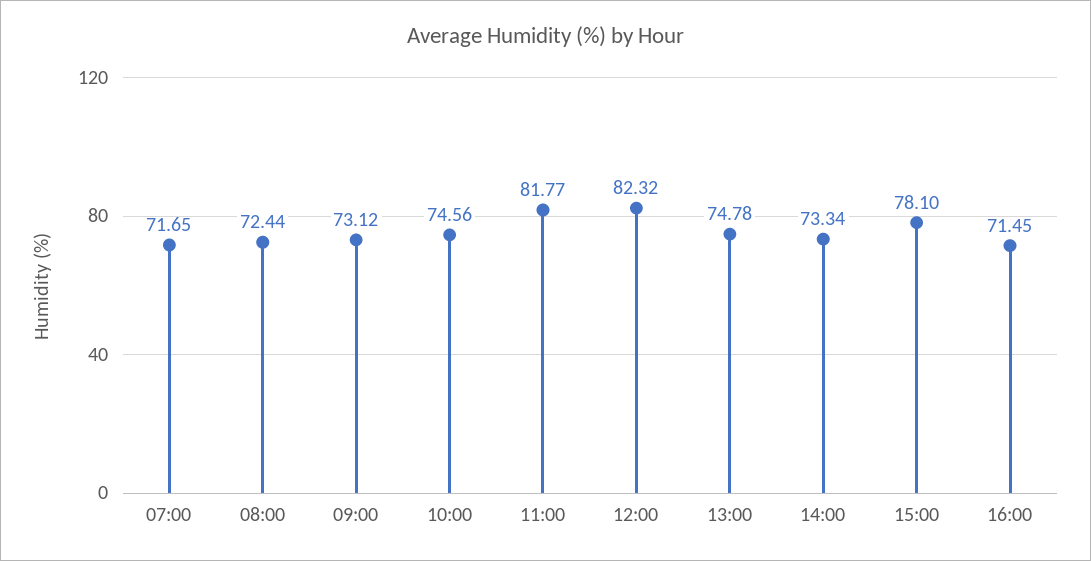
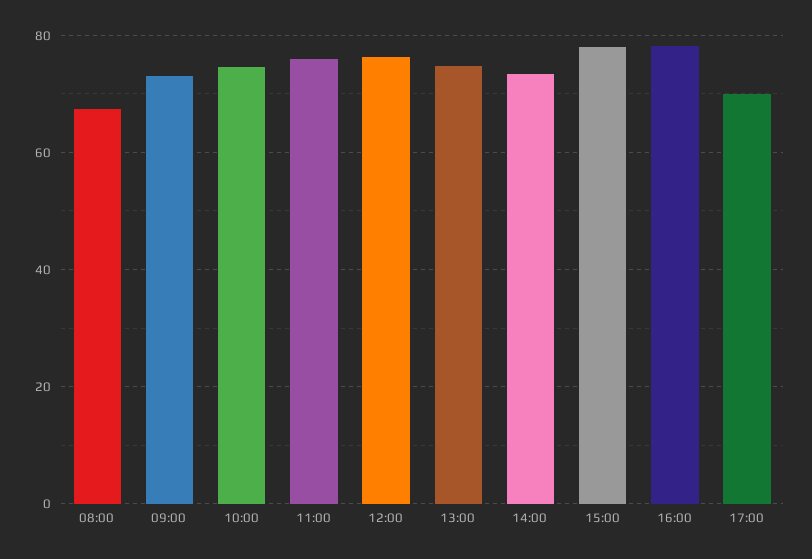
07:00: 71.65 -> none
08:00: 72.44 -> 68
11:00: 81.77 -> 76
12:00: 82.32 -> 76
16:00: 71.45 -> 78
17:00: none -> 70

